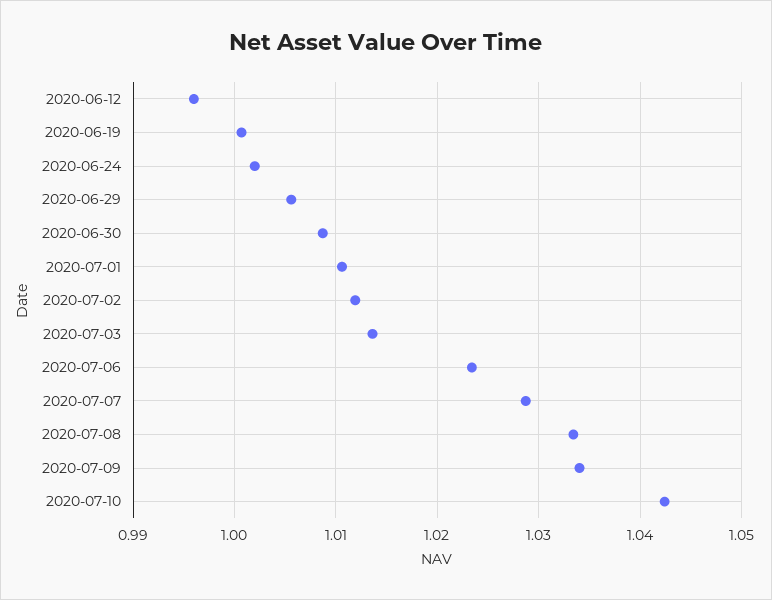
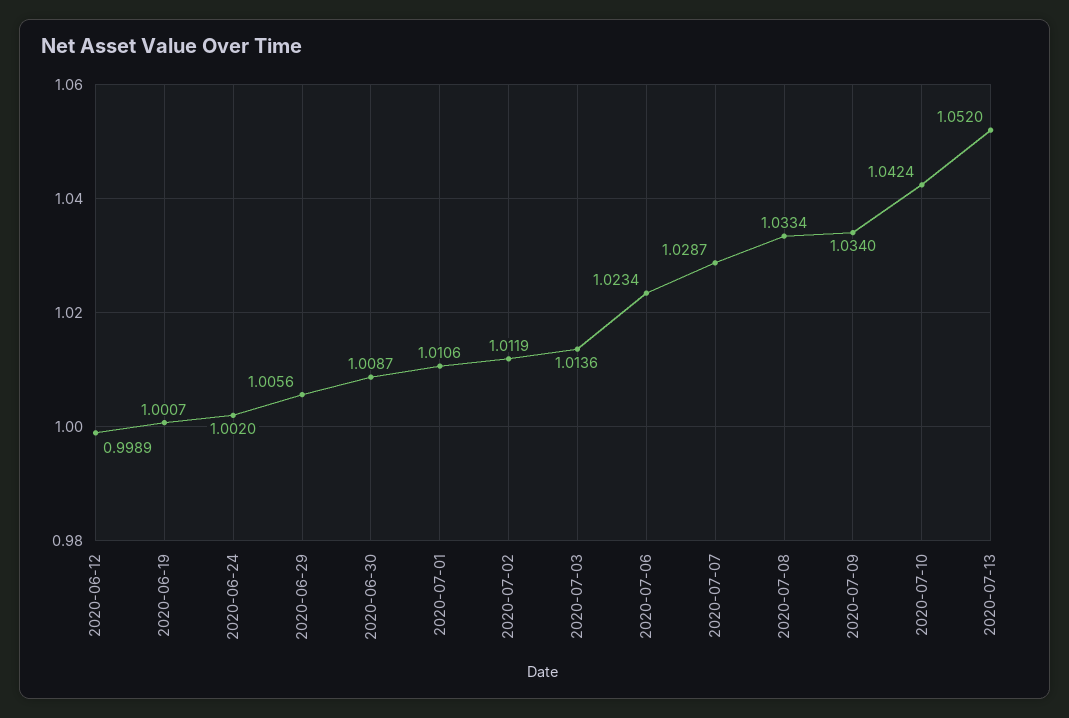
2020-06-12: 0.996 -> 0.9989
2020-07-13: none -> 1.052

